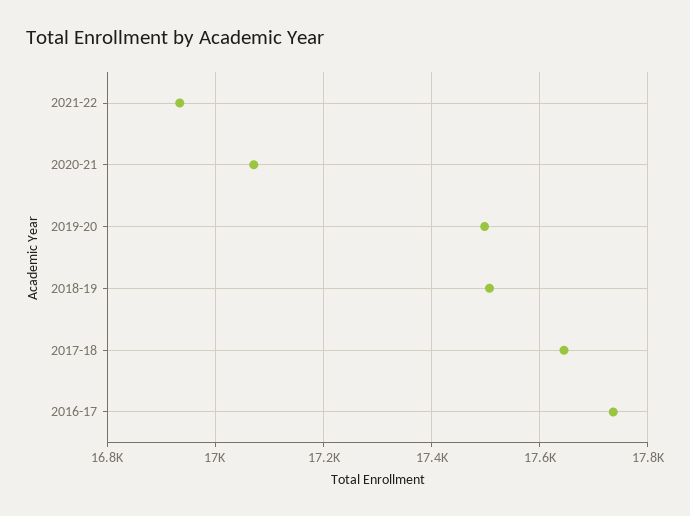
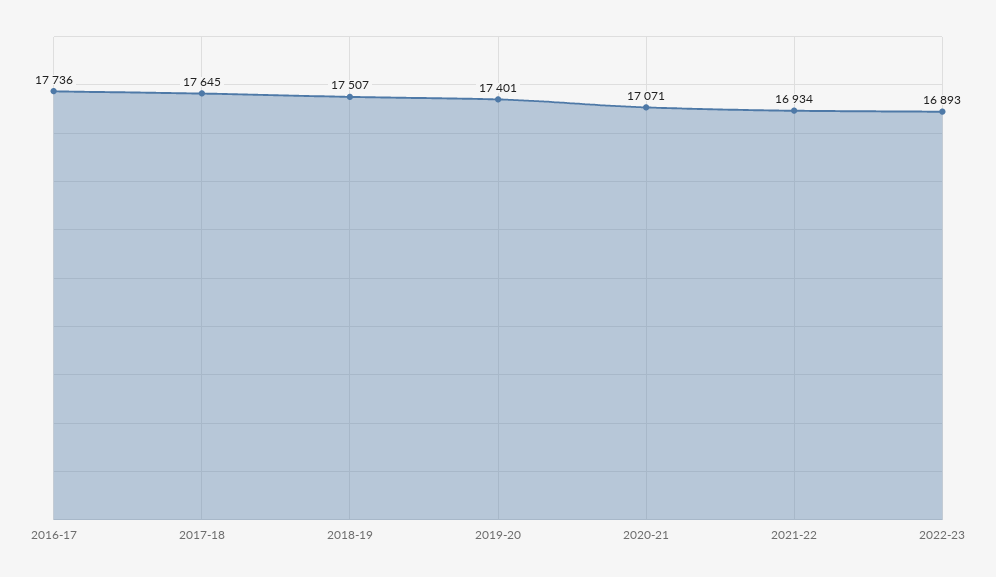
2019-20: 17500 -> 17401
2022-23: none -> 16893

